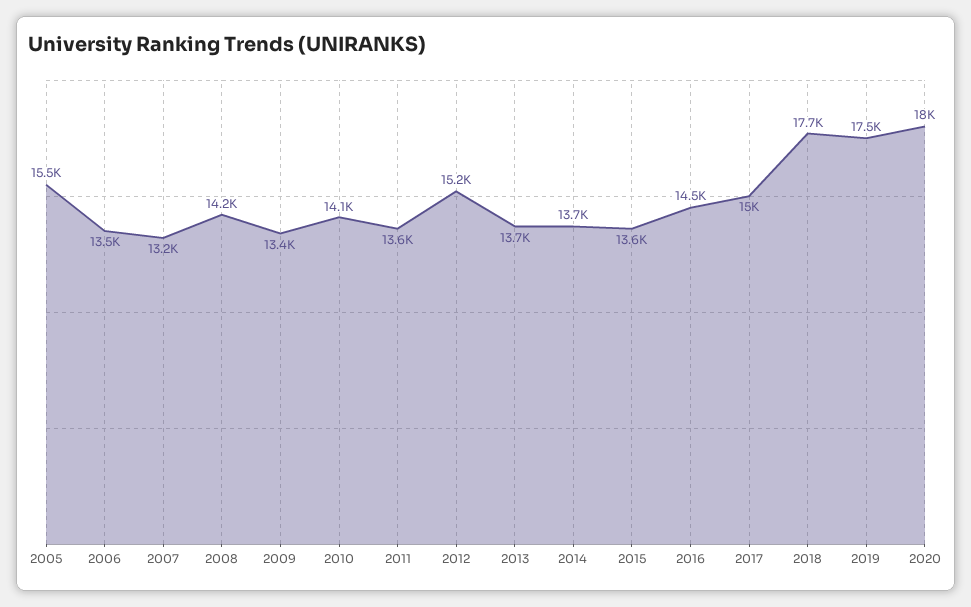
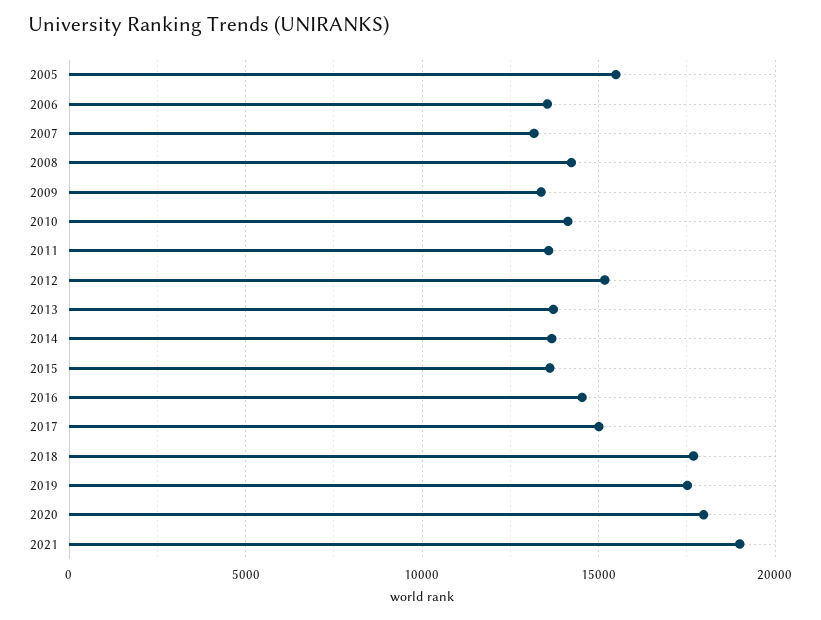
2021: none -> 19000

